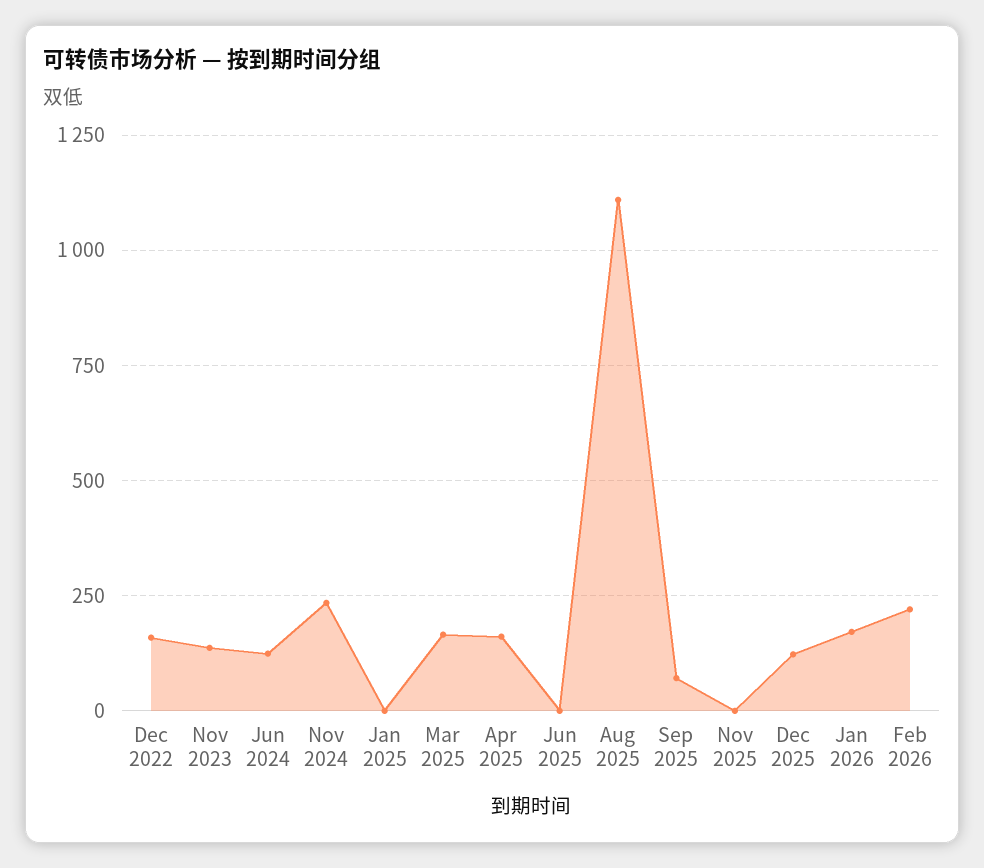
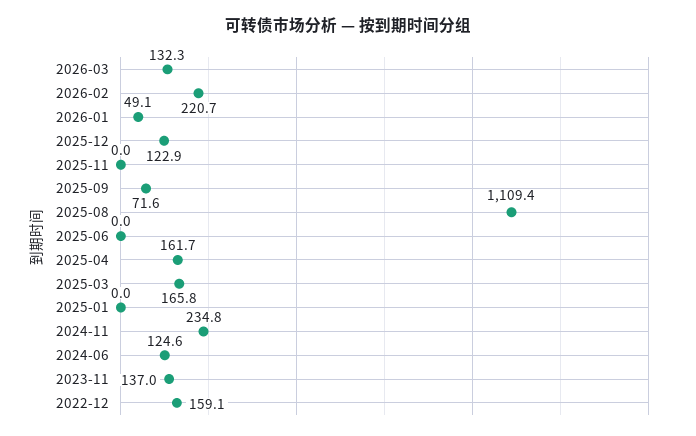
Jan 2026: 175 -> 49.1
2026-03: none -> 132.3

